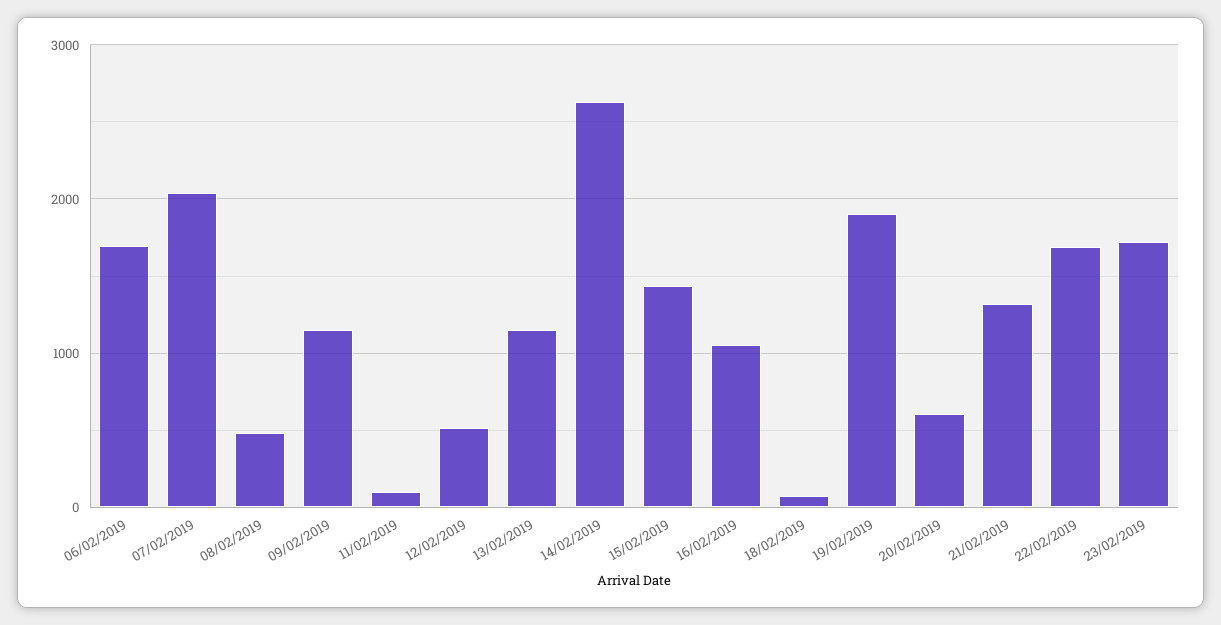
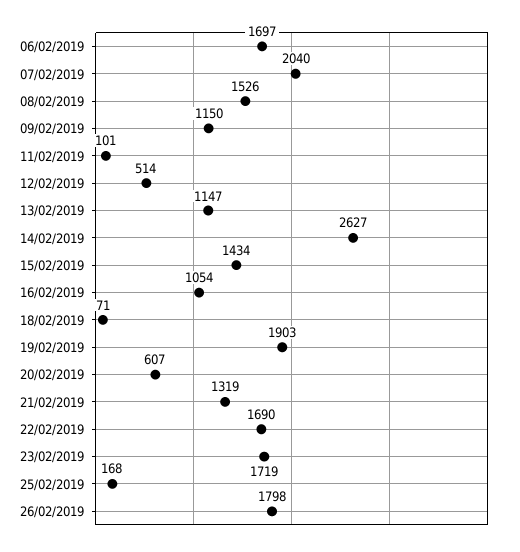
08/02/2019: 500 -> 1526
25/02/2019: none -> 168
26/02/2019: none -> 1798

